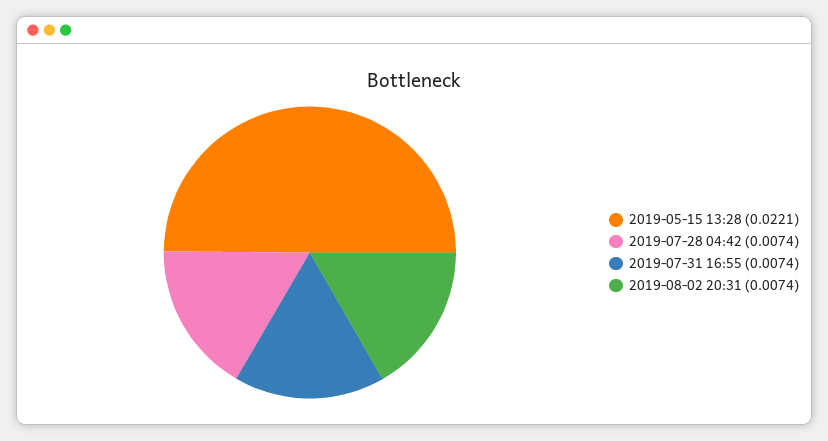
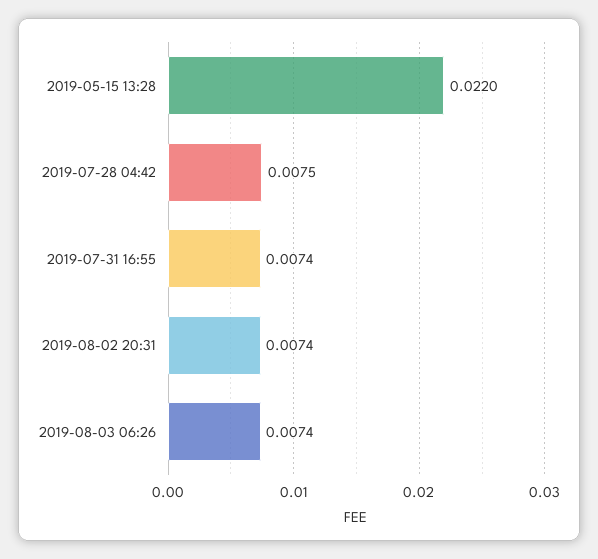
2019-05-15 13:28: 0.0221 -> 0.022
2019-07-28 04:42: 0.0074 -> 0.0075
2019-08-03 06:26: none -> 0.0074

